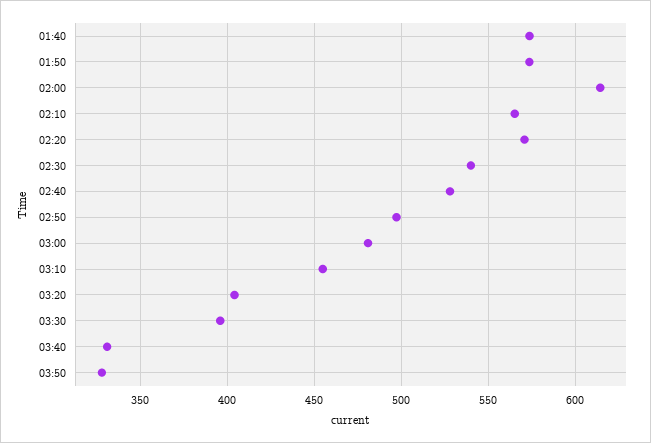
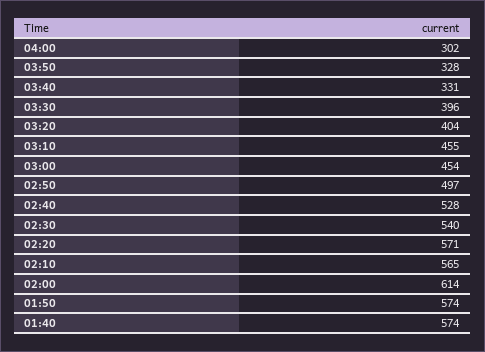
03:00: 480 -> 454
04:00: none -> 302

